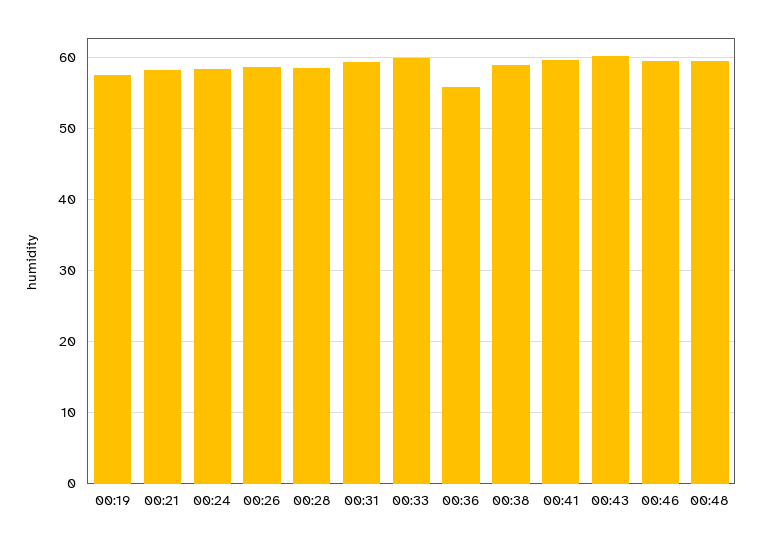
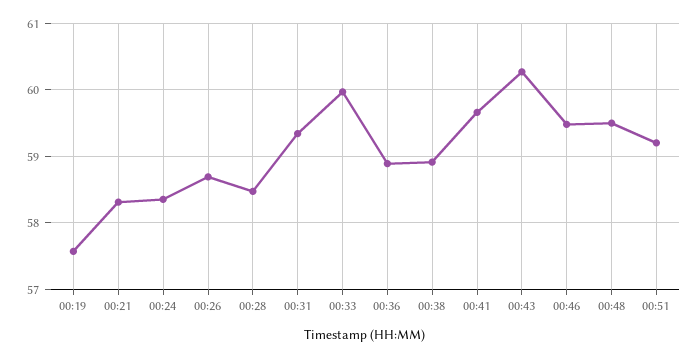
00:36: 56 -> 58.9
00:51: none -> 59.2

